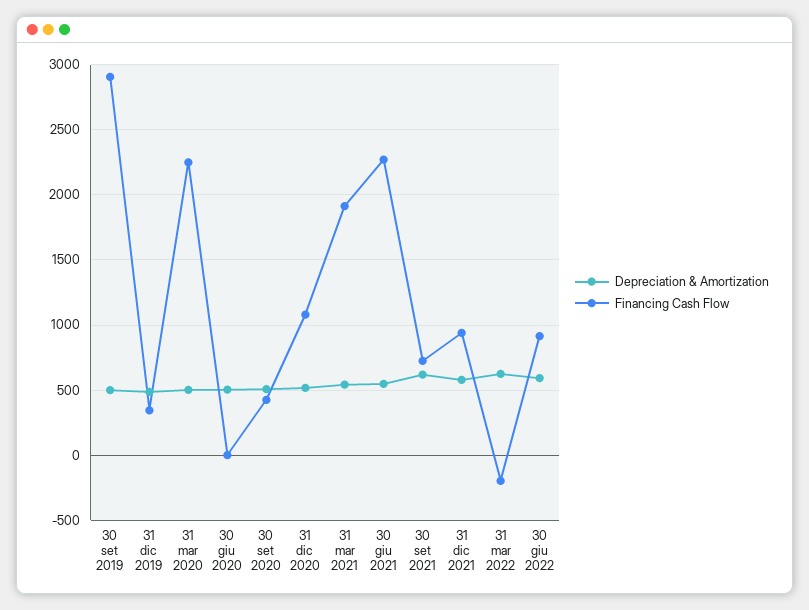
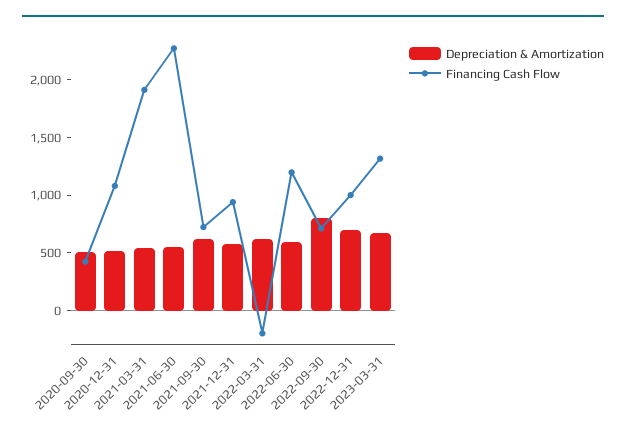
Depreciation & Amortization, 30 set 2019: 500 -> none
Financing Cash Flow, 30 set 2019: 2900 -> none
Depreciation & Amortization, 31 dic 2019: 500 -> none
Financing Cash Flow, 31 dic 2019: 350 -> none
Depreciation & Amortization, 31 mar 2020: 500 -> none
Financing Cash Flow, 31 mar 2020: 2250 -> none
Depreciation & Amortization, 30 giu 2020: 500 -> none
Financing Cash Flow, 30 giu 2020: 0 -> none
Financing Cash Flow, 30 giu 2022: 900 -> 1200
Depreciation & Amortization, 2022-09-30: none -> 800
Financing Cash Flow, 2022-09-30: none -> 700
Depreciation & Amortization, 2022-12-31: none -> 700
Financing Cash Flow, 2022-12-31: none -> 1000
Depreciation & Amortization, 2023-03-31: none -> 700
Financing Cash Flow, 2023-03-31: none -> 1300

